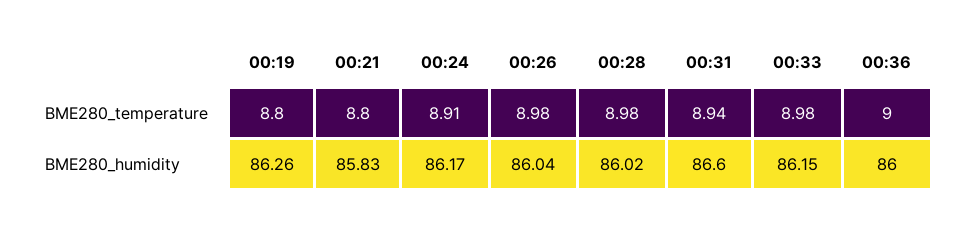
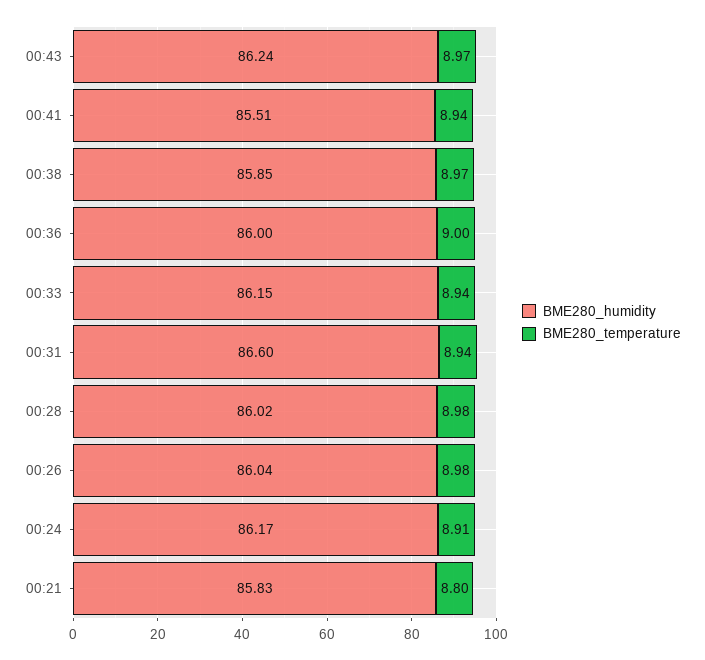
BME280_temperature, 00:19: 8.8 -> none
BME280_temperature, 00:33: 8.98 -> 8.94
BME280_humidity, 00:19: 86.26 -> none
BME280_humidity, 00:43: none -> 86.24
BME280_temperature, 00:43: none -> 8.97
BME280_humidity, 00:41: none -> 85.51
BME280_temperature, 00:41: none -> 8.94
BME280_humidity, 00:38: none -> 85.85
BME280_temperature, 00:38: none -> 8.97

